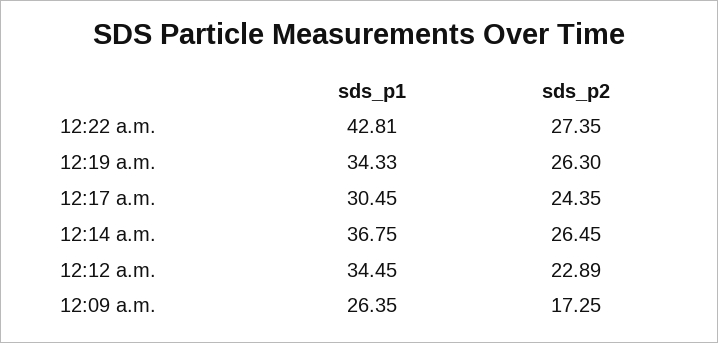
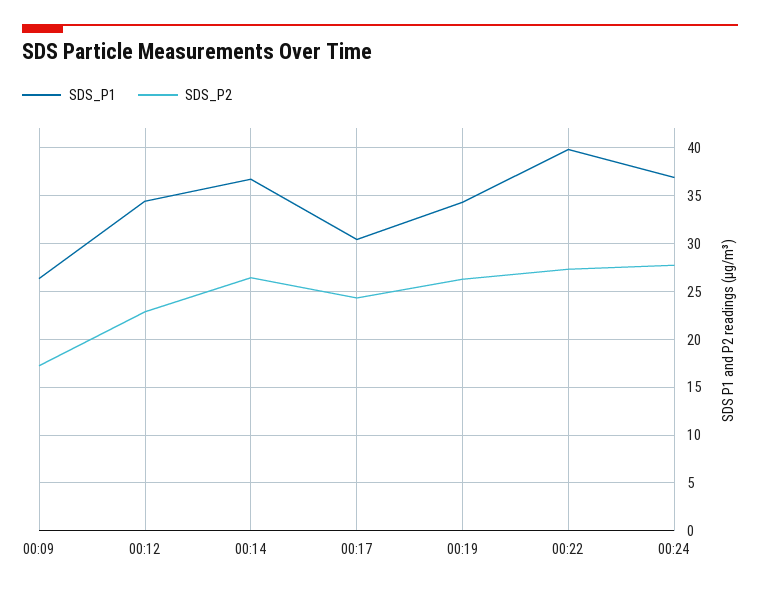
sds_p1, 12:22 a.m.: 42.81 -> 40
sds_p1, 00:24: none -> 37
sds_p2, 00:24: none -> 28

